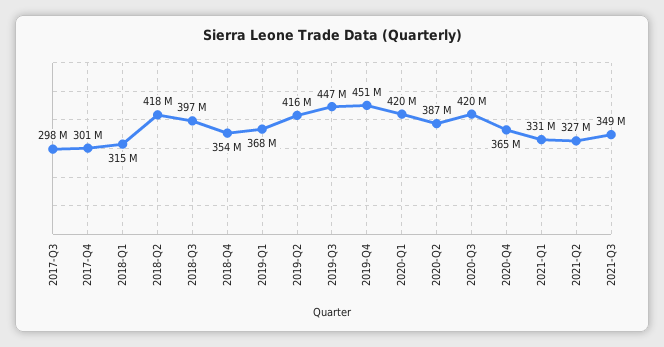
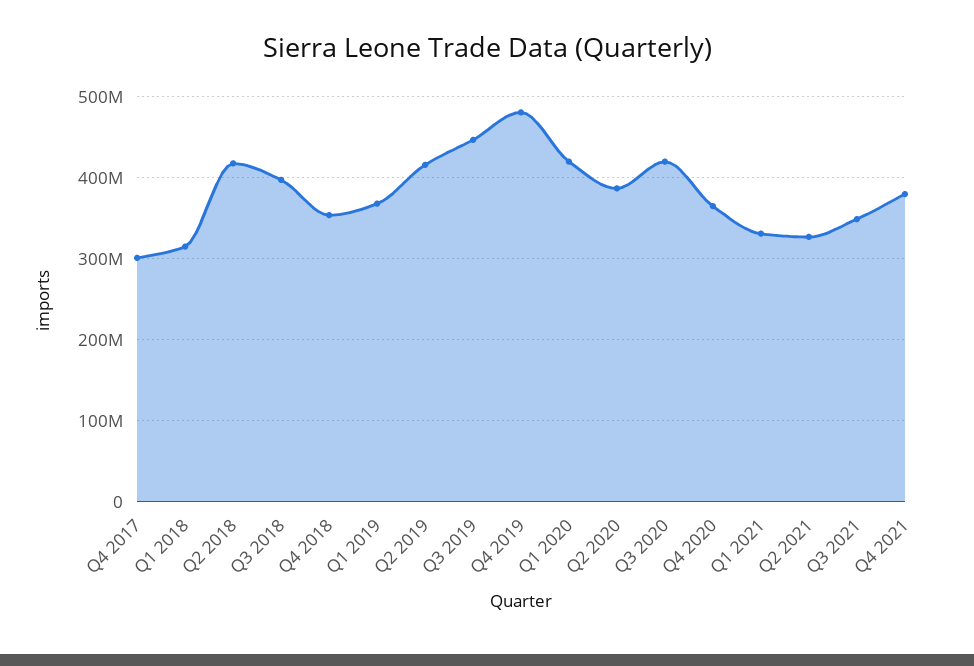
2017-Q3: 298000000 -> none
2019-Q4: 451000000 -> 480000000
Q4 2021: none -> 380000000

